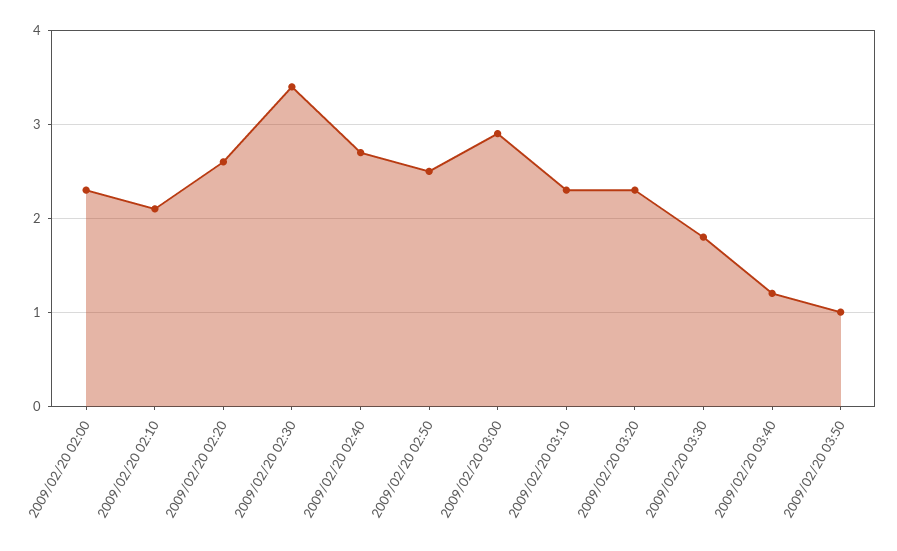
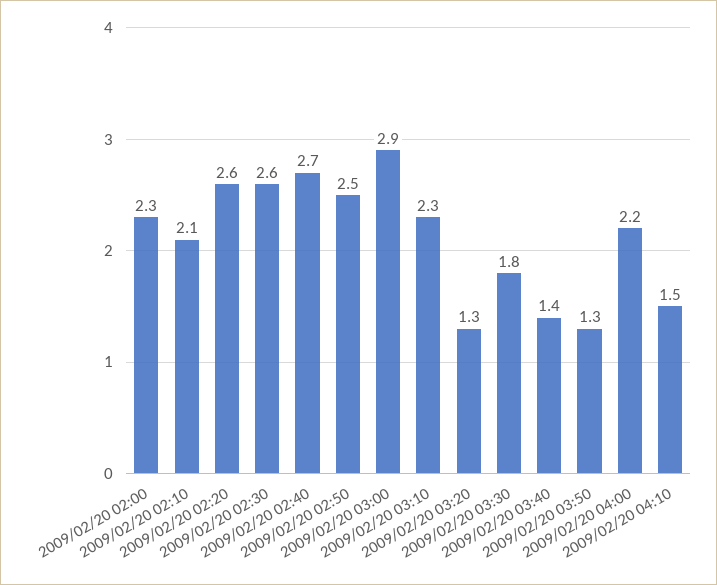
2009/02/20 02:30: 3.4 -> 2.6
2009/02/20 03:20: 2.3 -> 1.3
2009/02/20 03:40: 1.2 -> 1.4
2009/02/20 03:50: 1 -> 1.3
2009/02/20 04:00: none -> 2.2
2009/02/20 04:10: none -> 1.5

